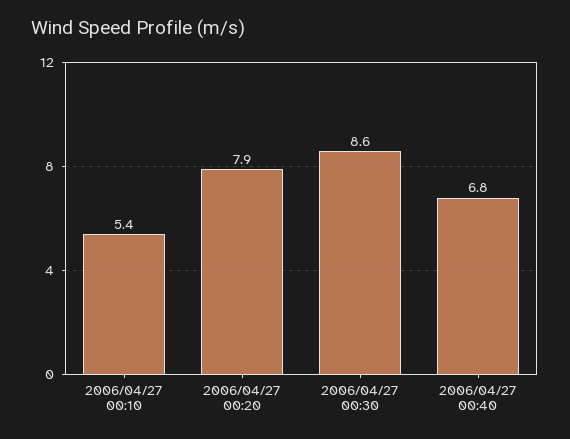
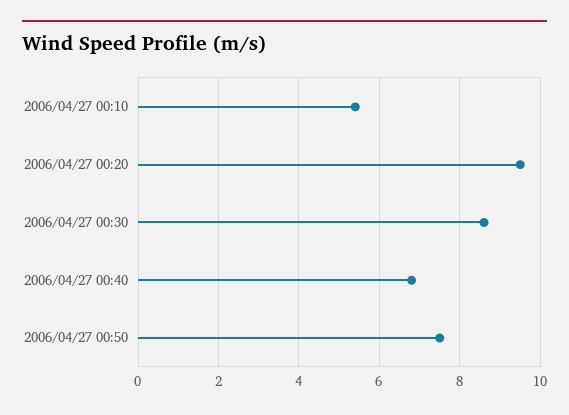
2006/04/27 00:20: 7.9 -> 9.5
2006/04/27 00:50: none -> 7.5

